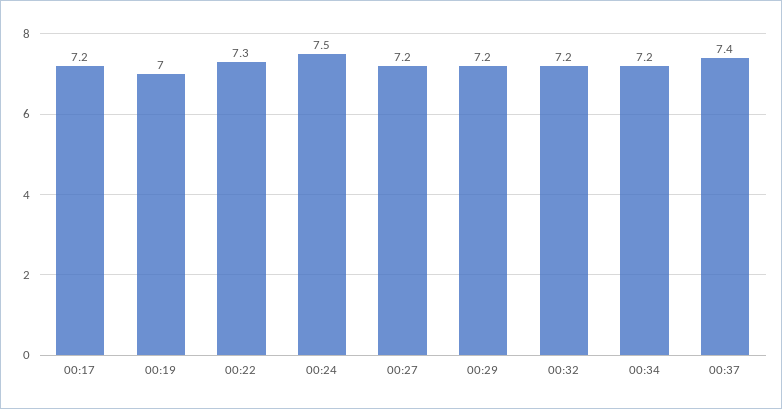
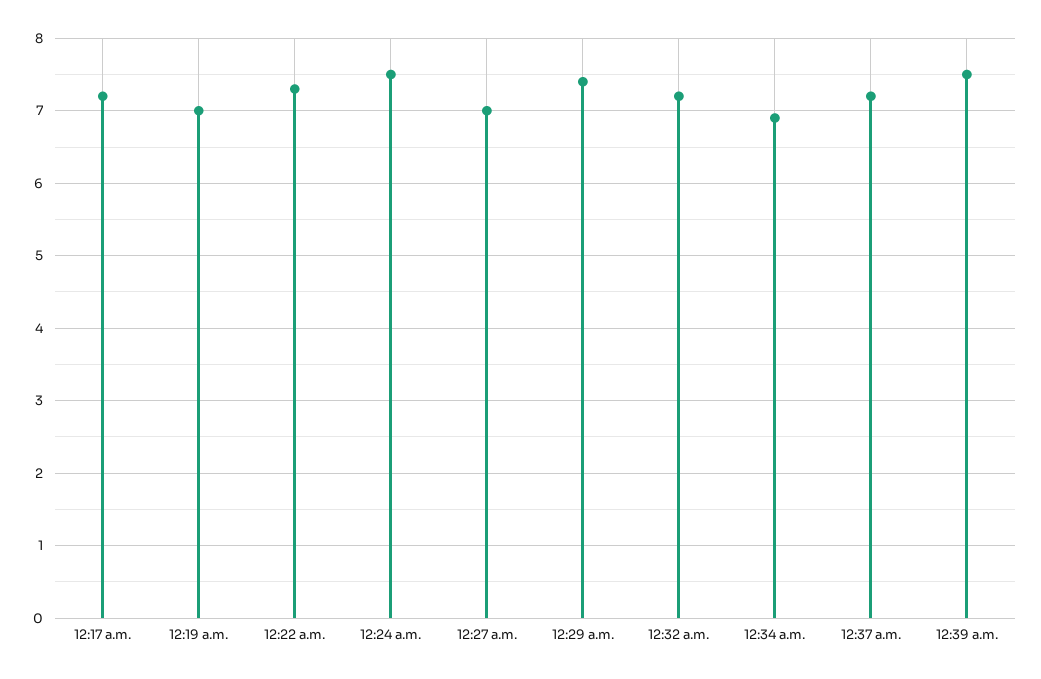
00:27: 7.2 -> 7
00:29: 7.2 -> 7.4
00:34: 7.2 -> 6.9
00:37: 7.4 -> 7.2
12:39 a.m.: none -> 7.5

